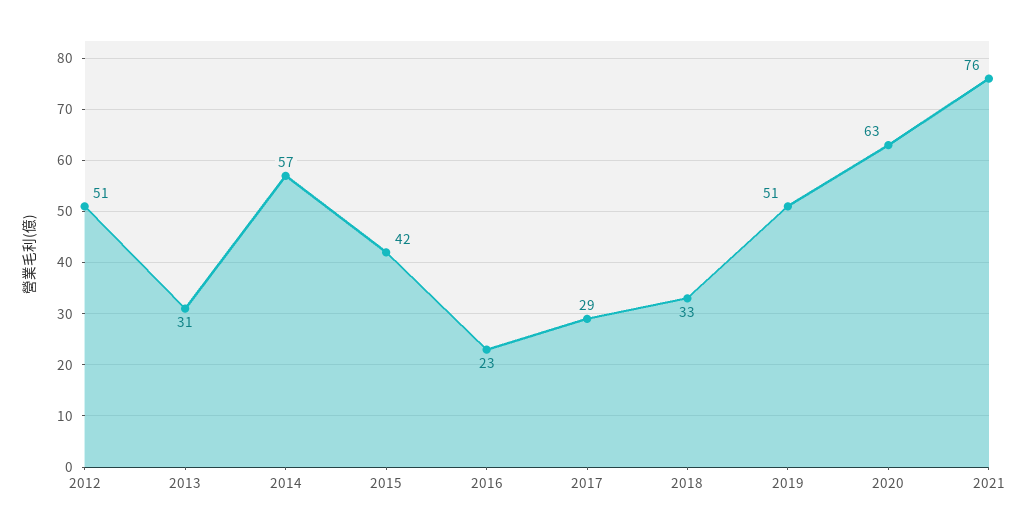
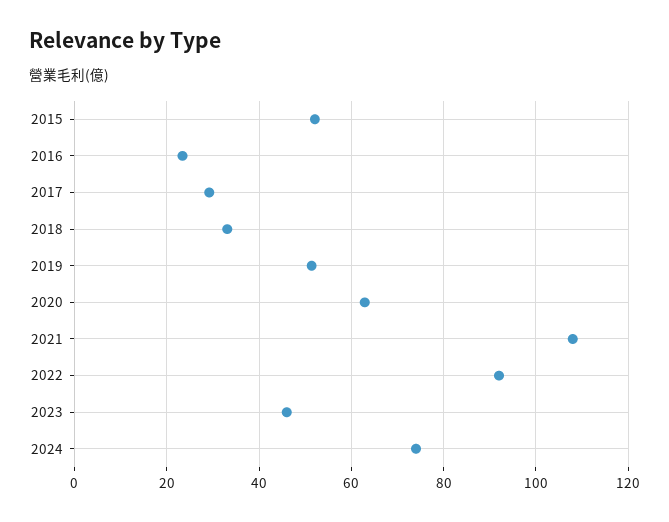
2012: 51 -> none
2013: 31 -> none
2014: 57 -> none
2015: 42 -> 52
2021: 76 -> 108
2022: none -> 92
2023: none -> 46
2024: none -> 74

